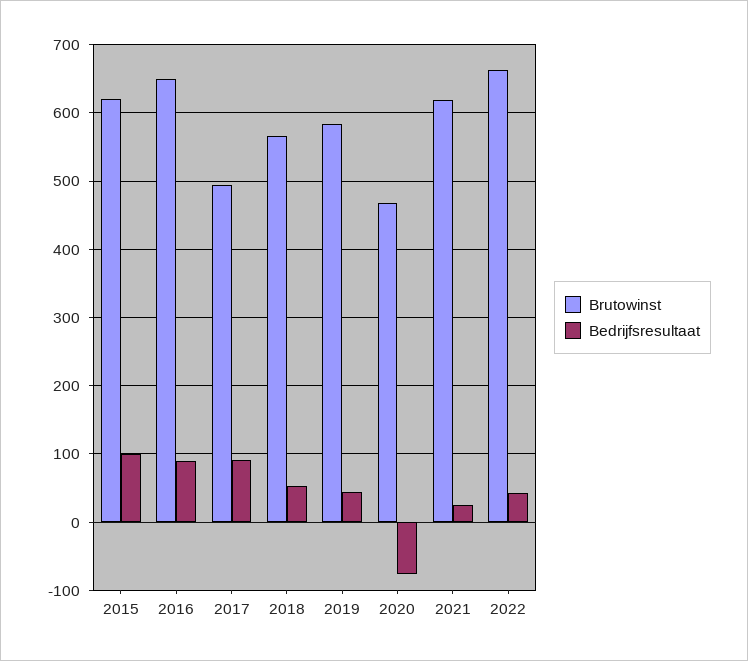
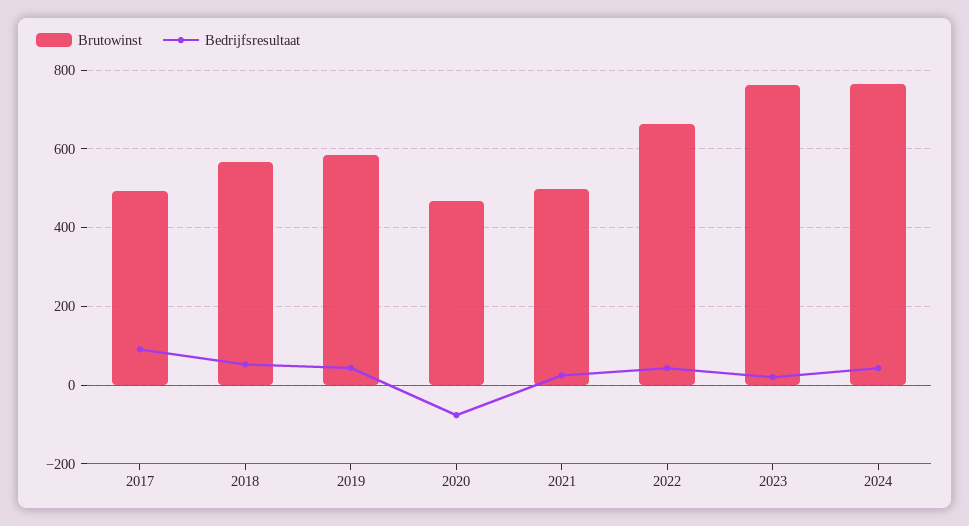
Brutowinst, 2015: 620 -> none
Bedrijfsresultaat, 2015: 100 -> none
Brutowinst, 2016: 650 -> none
Bedrijfsresultaat, 2016: 90 -> none
Brutowinst, 2021: 620 -> 500
Brutowinst, 2023: none -> 760
Bedrijfsresultaat, 2023: none -> 20
Brutowinst, 2024: none -> 760
Bedrijfsresultaat, 2024: none -> 40

